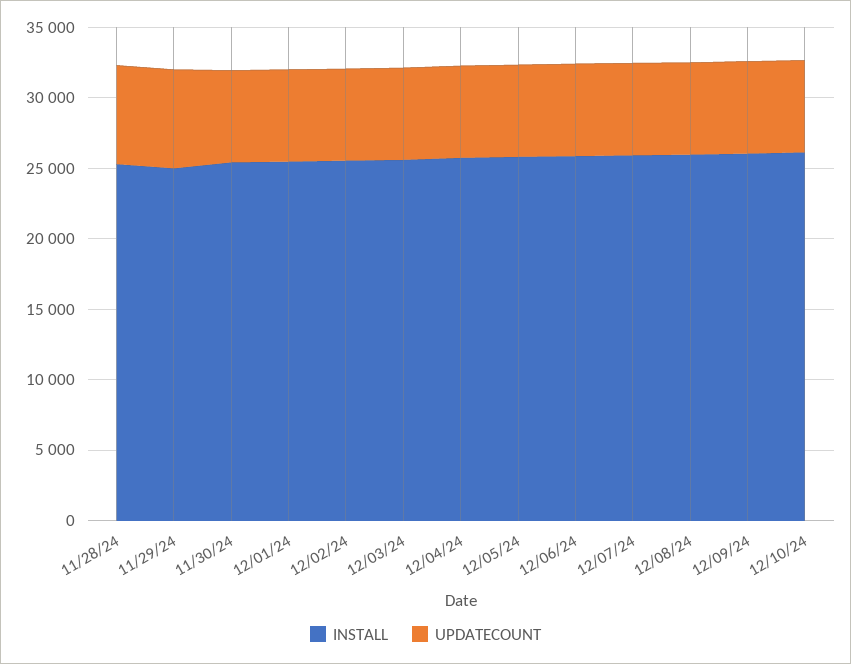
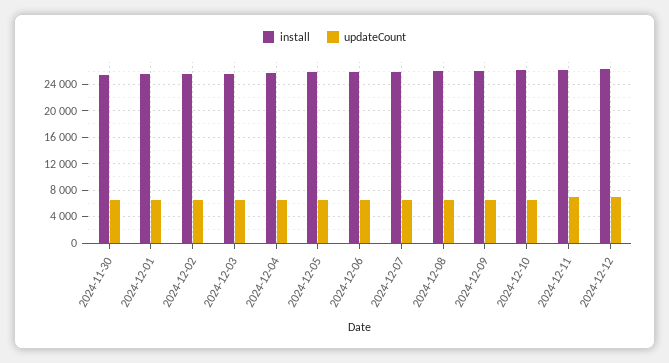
INSTALL, 11/28/24: 25000 -> none
UPDATECOUNT, 11/28/24: 7000 -> none
INSTALL, 11/29/24: 25000 -> none
UPDATECOUNT, 11/29/24: 7000 -> none
INSTALL, 2024-12-11: none -> 26000
UPDATECOUNT, 2024-12-11: none -> 7000
INSTALL, 2024-12-12: none -> 26000
UPDATECOUNT, 2024-12-12: none -> 7000

